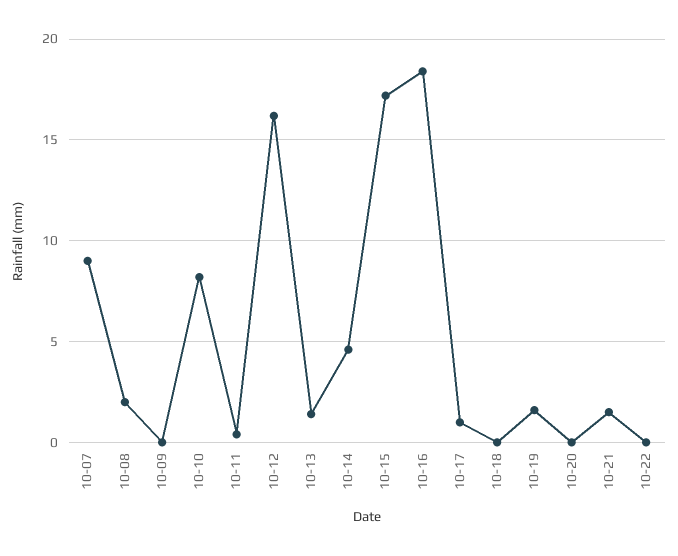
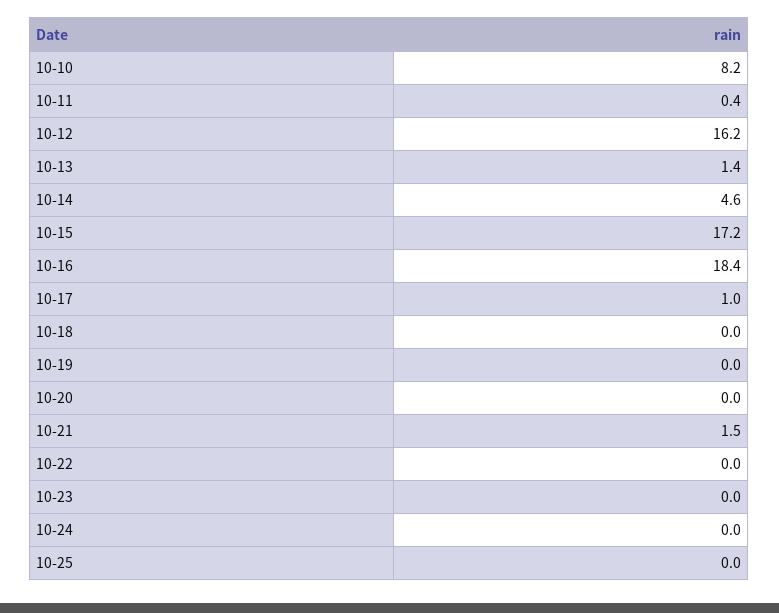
10-07: 9 -> none
10-08: 2 -> none
10-09: 0 -> none
10-19: 1.5 -> 0
10-23: none -> 0
10-24: none -> 0
10-25: none -> 0

